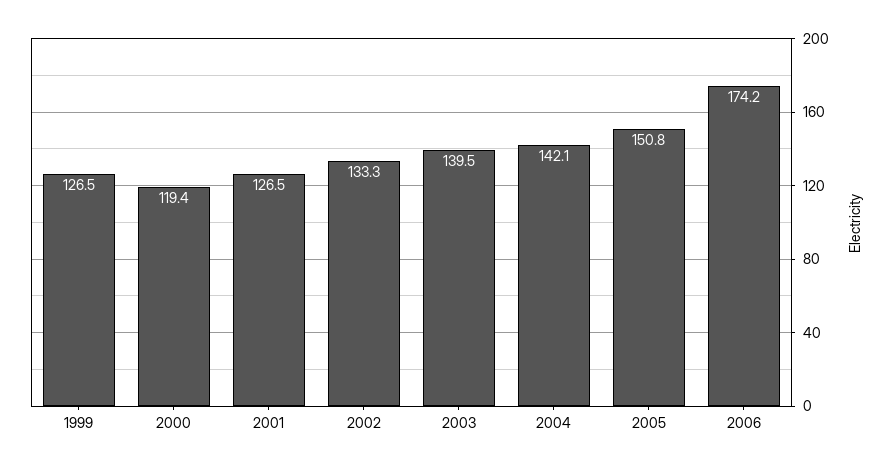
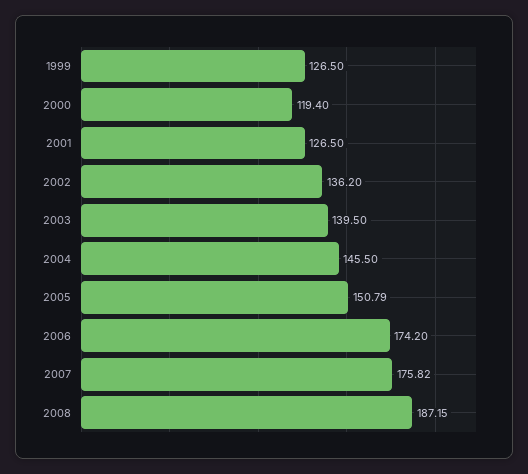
2002: 133.3 -> 136.2
2004: 142.1 -> 145.5
2005: 150.8 -> 150.79
2007: none -> 175.82
2008: none -> 187.15

